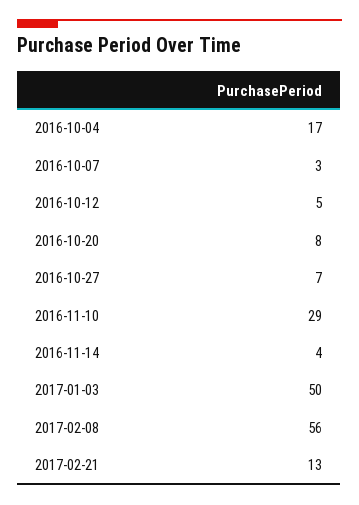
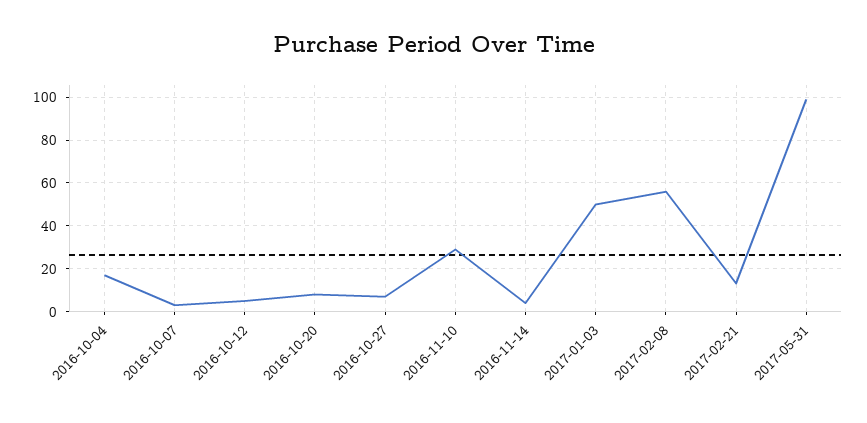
2017-05-31: none -> 100

